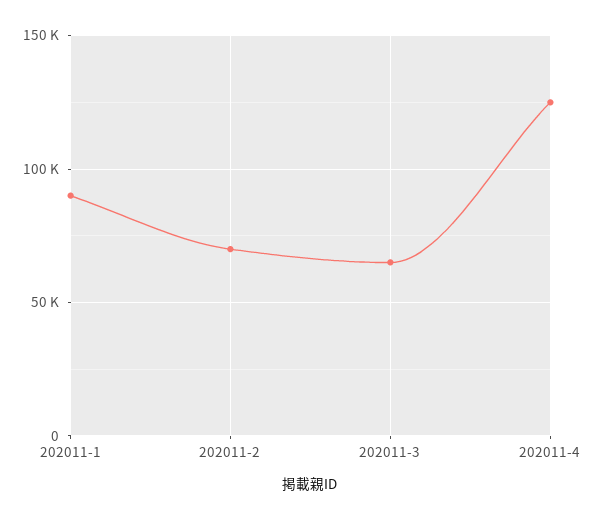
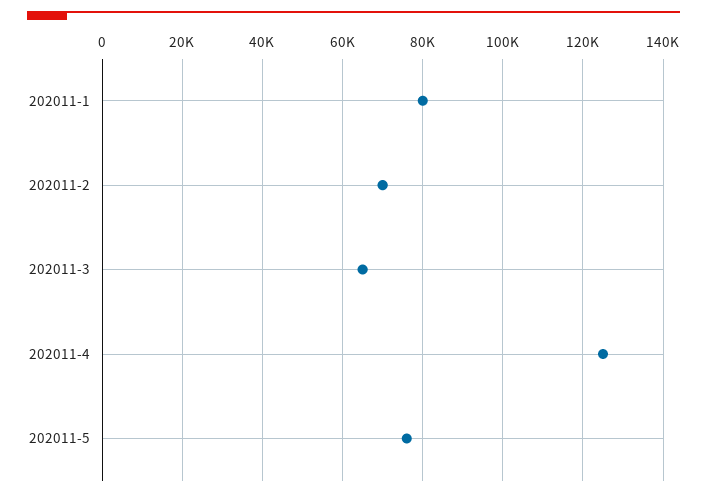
202011-1: 90000 -> 80000
202011-5: none -> 76000

